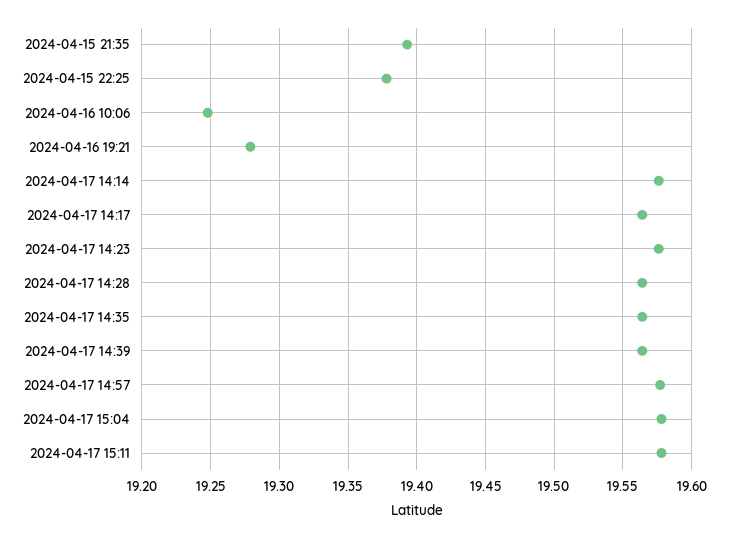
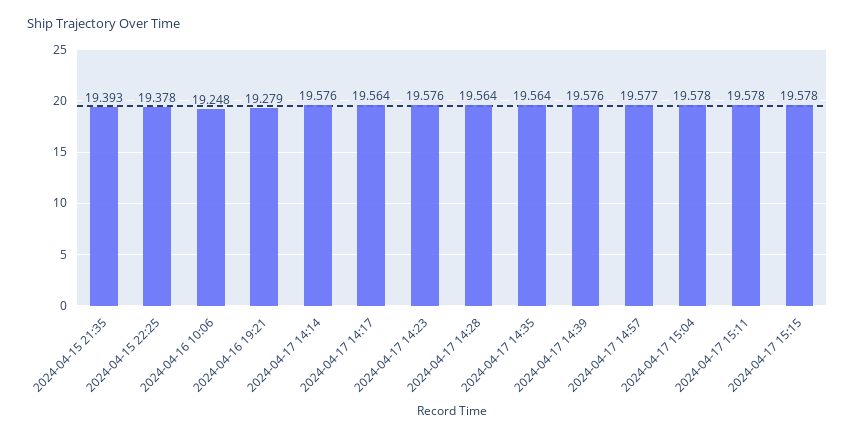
2024-04-17 14:39: 19.565 -> 19.576
2024-04-17 15:15: none -> 19.578

